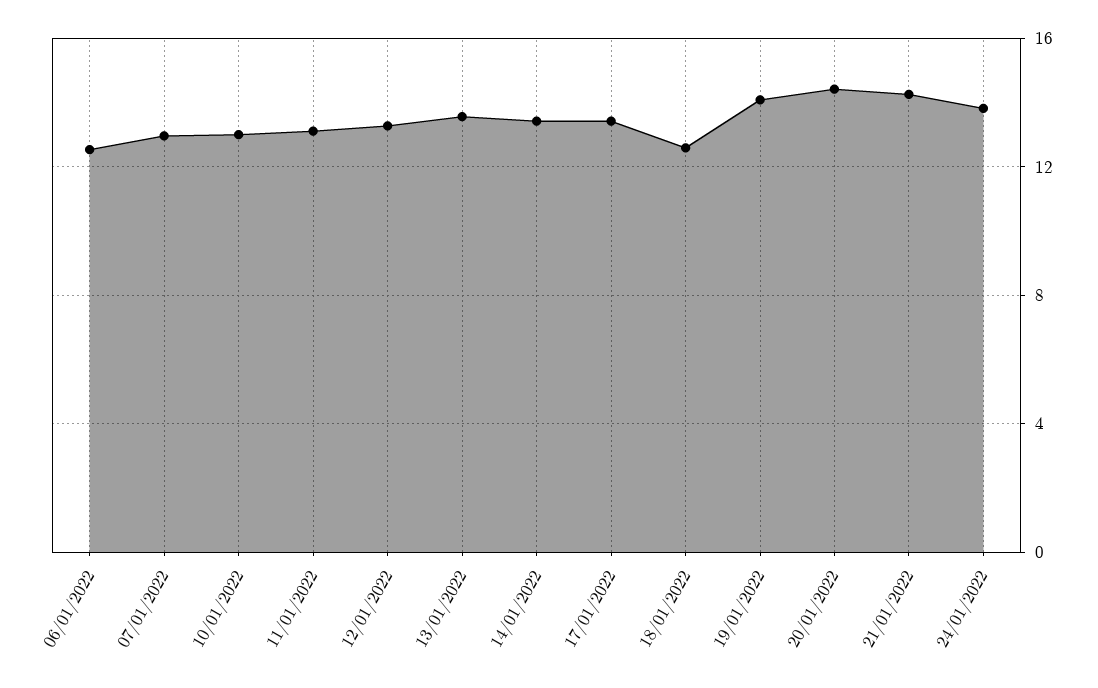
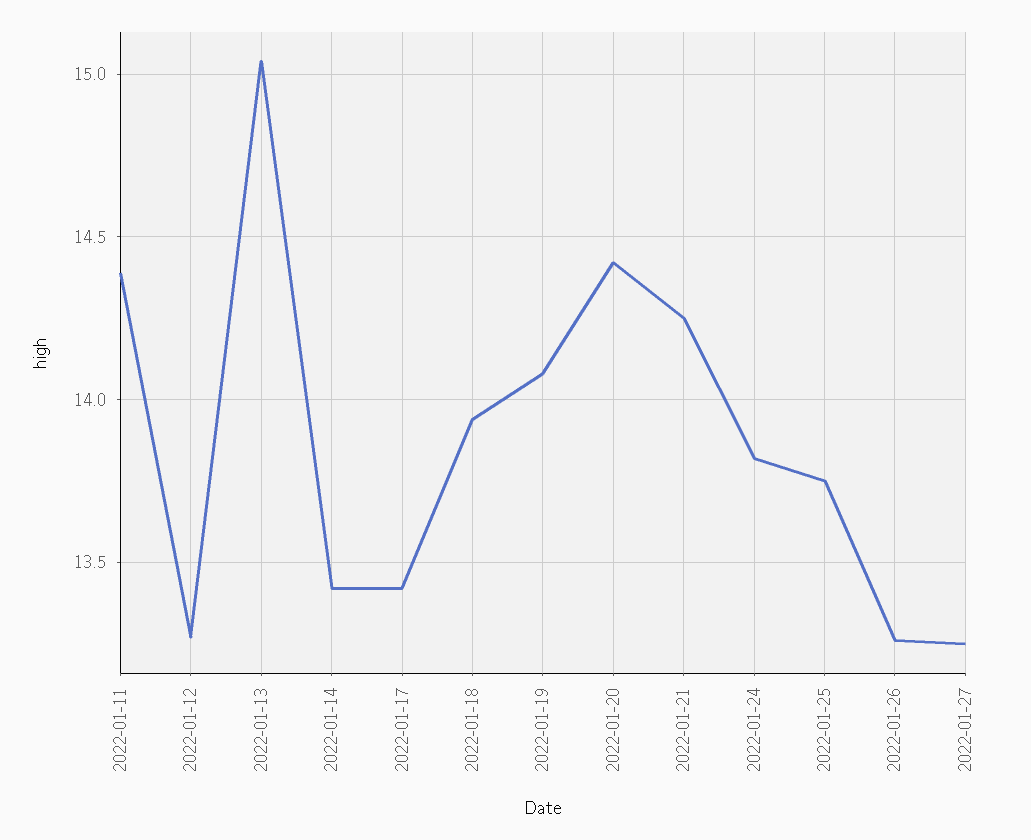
06/01/2022: 12.5 -> none
07/01/2022: 13 -> none
10/01/2022: 13 -> none
11/01/2022: 13 -> 14.4
13/01/2022: 13.5 -> 15.05
18/01/2022: 12.5 -> 13.95
2022-01-25: none -> 13.75
2022-01-26: none -> 13.25
2022-01-27: none -> 13.25

